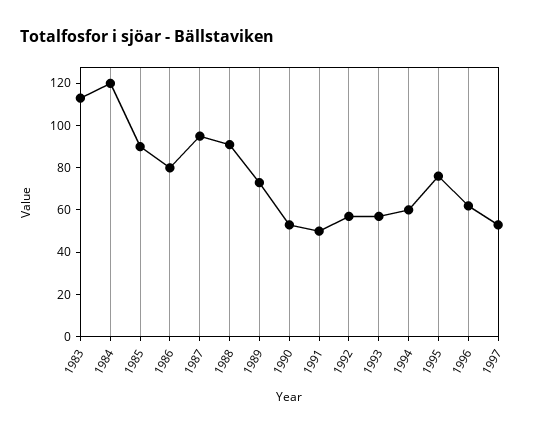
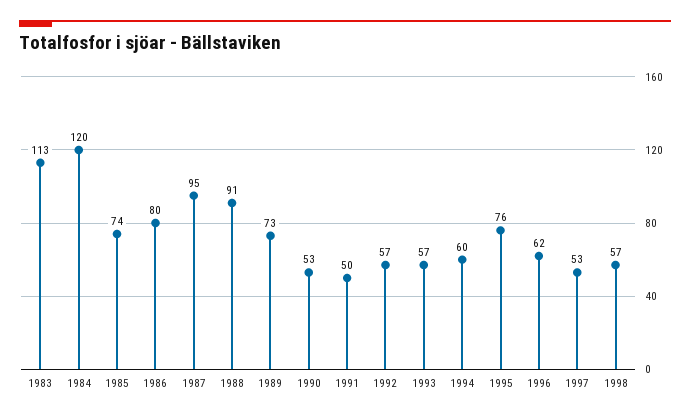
1985: 90 -> 74
1998: none -> 57

